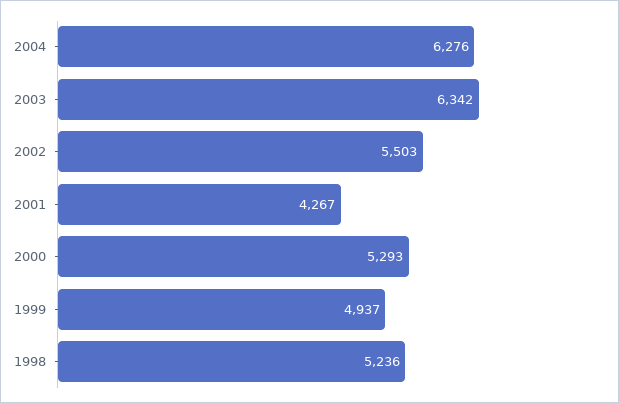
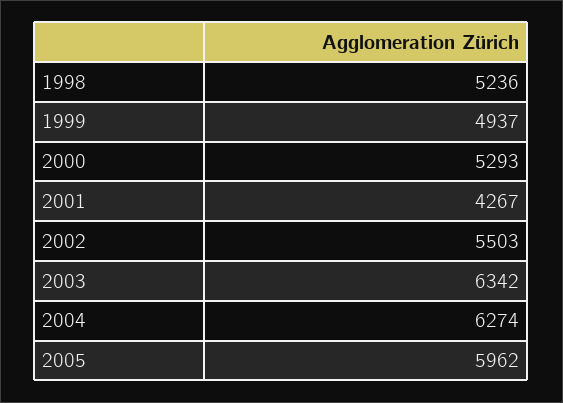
2004: 6276 -> 6274
2005: none -> 5962

